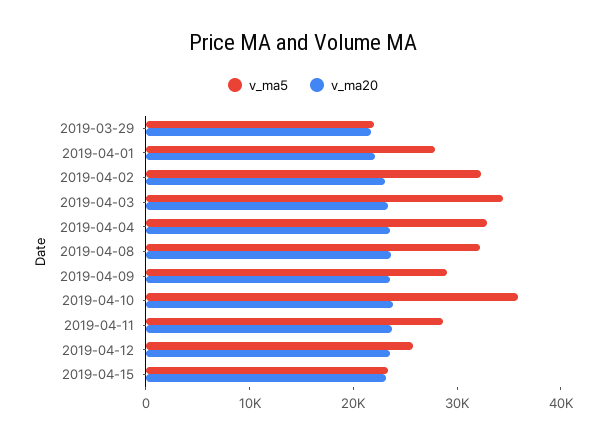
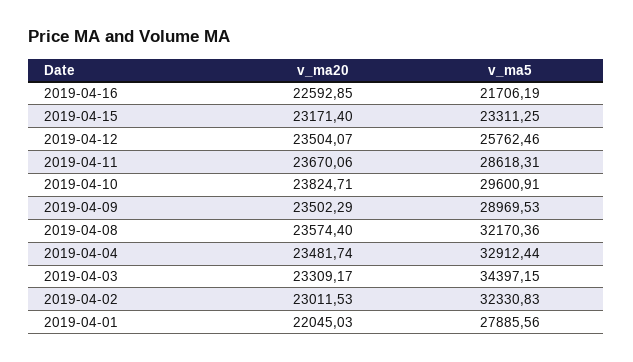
v_ma5, 2019-03-29: 22000 -> none
v_ma20, 2019-03-29: 22000 -> none
v_ma5, 2019-04-10: 36000 -> 29600.91
v_ma20, 2019-04-16: none -> 22592.85
v_ma5, 2019-04-16: none -> 21706.19

